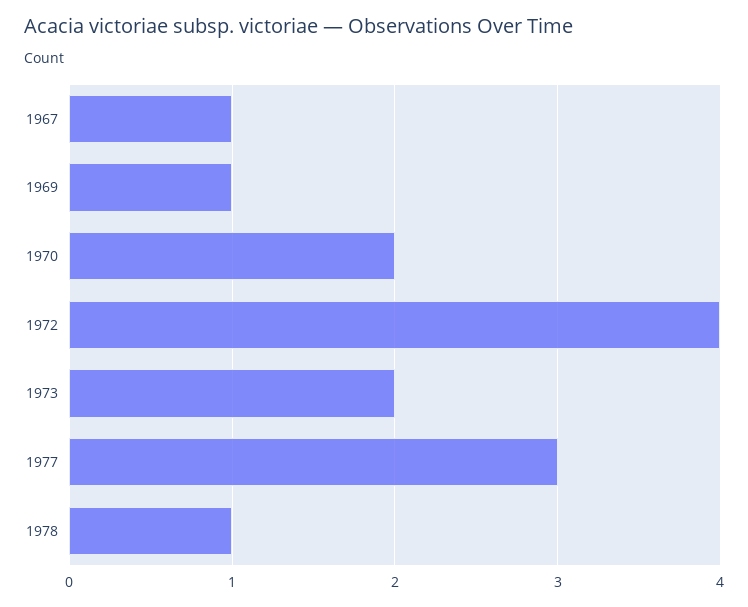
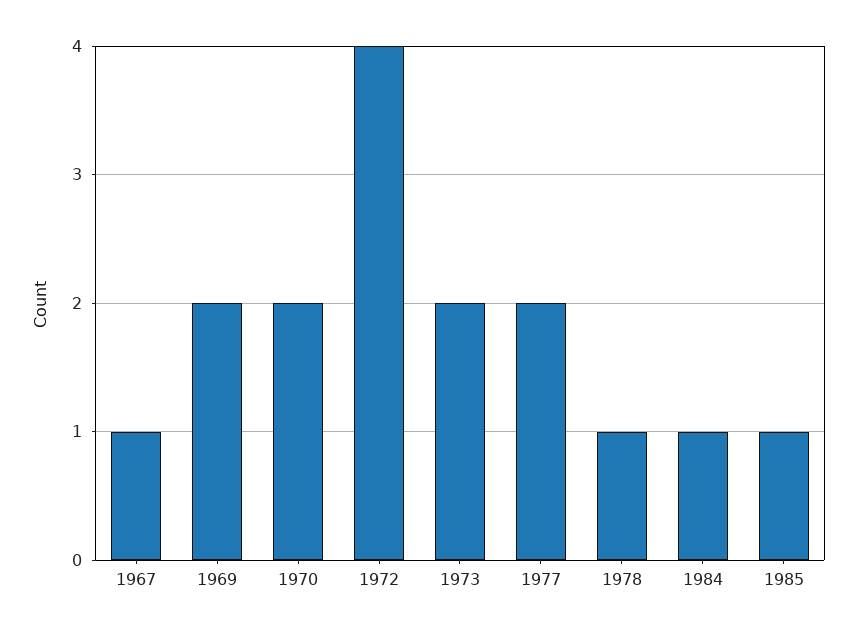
1969: 1 -> 2
1977: 3 -> 2
1984: none -> 1
1985: none -> 1

